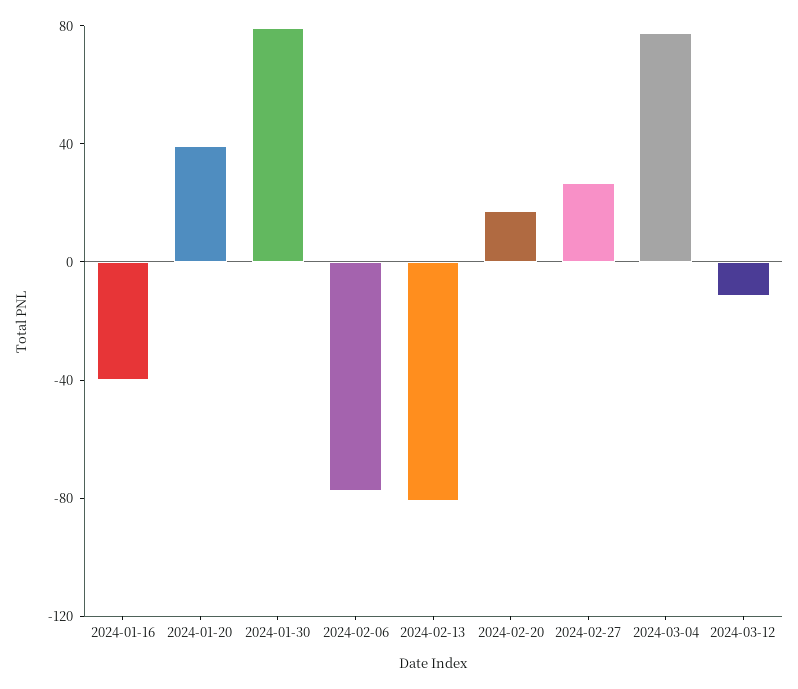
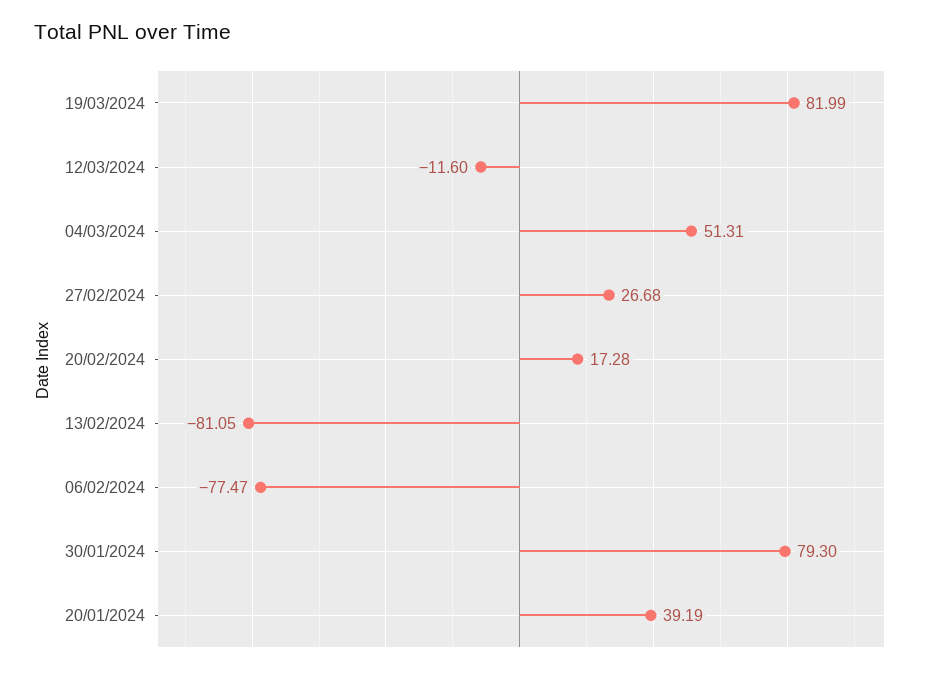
2024-01-16: -40 -> none
2024-03-04: 80 -> 51.31
19/03/2024: none -> 81.99

